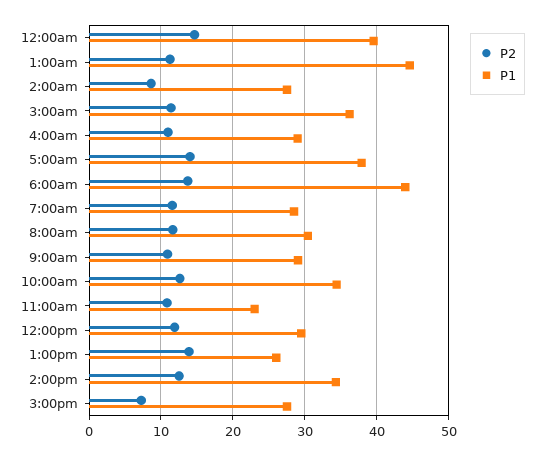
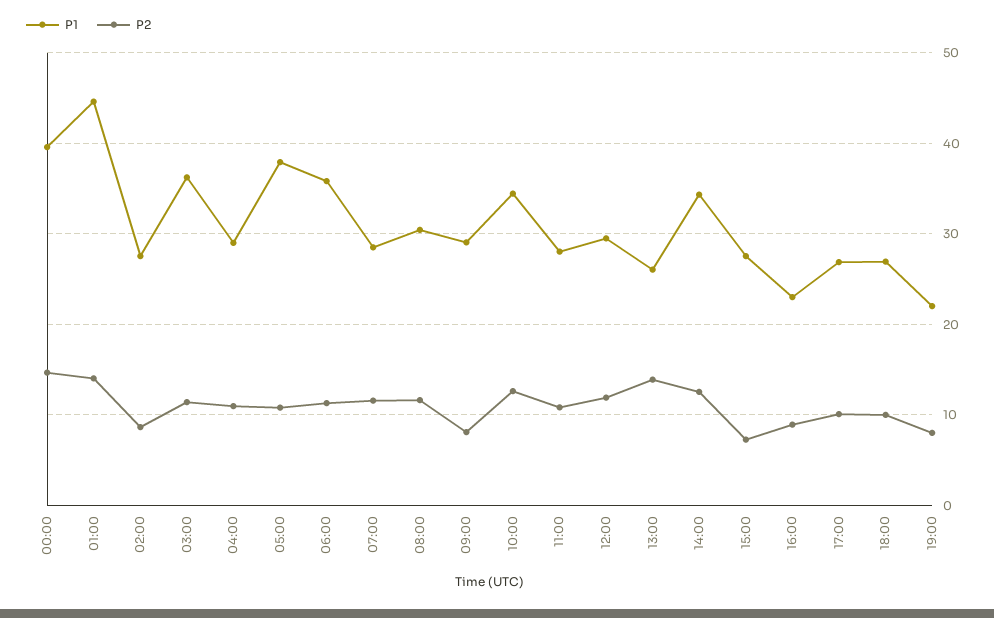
P2, 1:00am: 11 -> 14
P2, 5:00am: 14 -> 11
P2, 6:00am: 14 -> 11
P1, 6:00am: 44 -> 36
P2, 9:00am: 11 -> 8
P1, 11:00am: 23 -> 28
P1, 16:00: none -> 23
P2, 16:00: none -> 9
P1, 17:00: none -> 27
P2, 17:00: none -> 10
P1, 18:00: none -> 27
P2, 18:00: none -> 10
P1, 19:00: none -> 22
P2, 19:00: none -> 8

